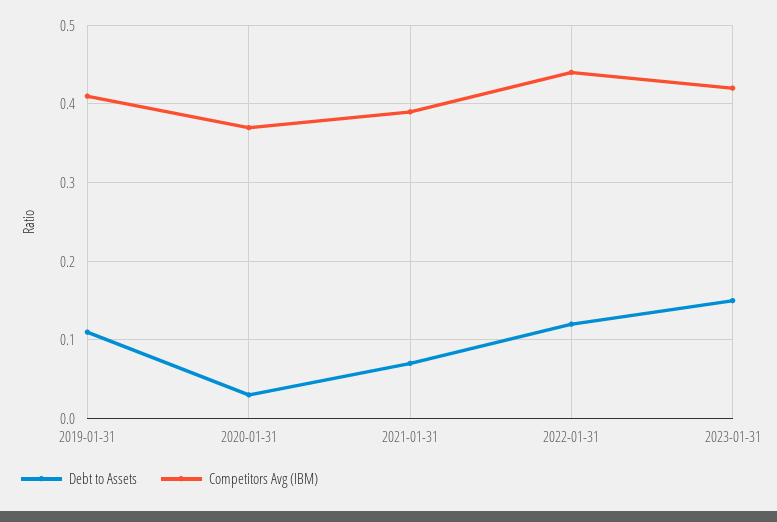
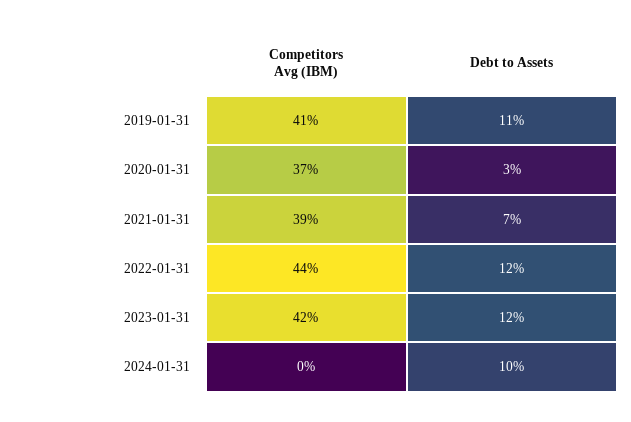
Debt to Assets, 2023-01-31: 0.15 -> 0.12
Competitors Avg (IBM), 2024-01-31: none -> 0
Debt to Assets, 2024-01-31: none -> 0.1

